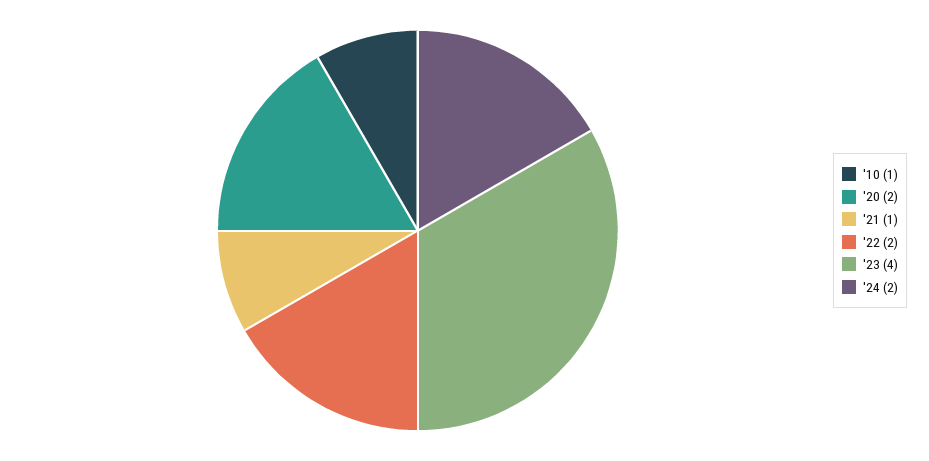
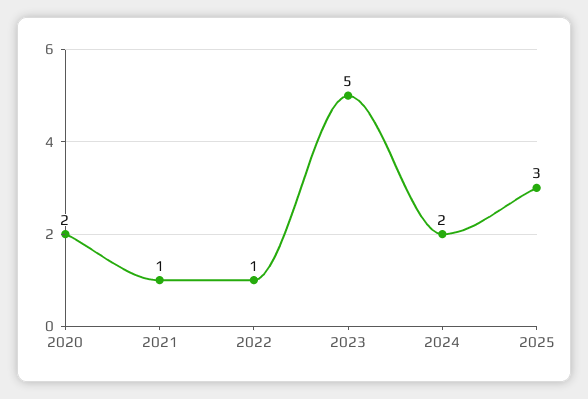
'10: 1 -> none
'22: 2 -> 1
'23: 4 -> 5
2025: none -> 3

